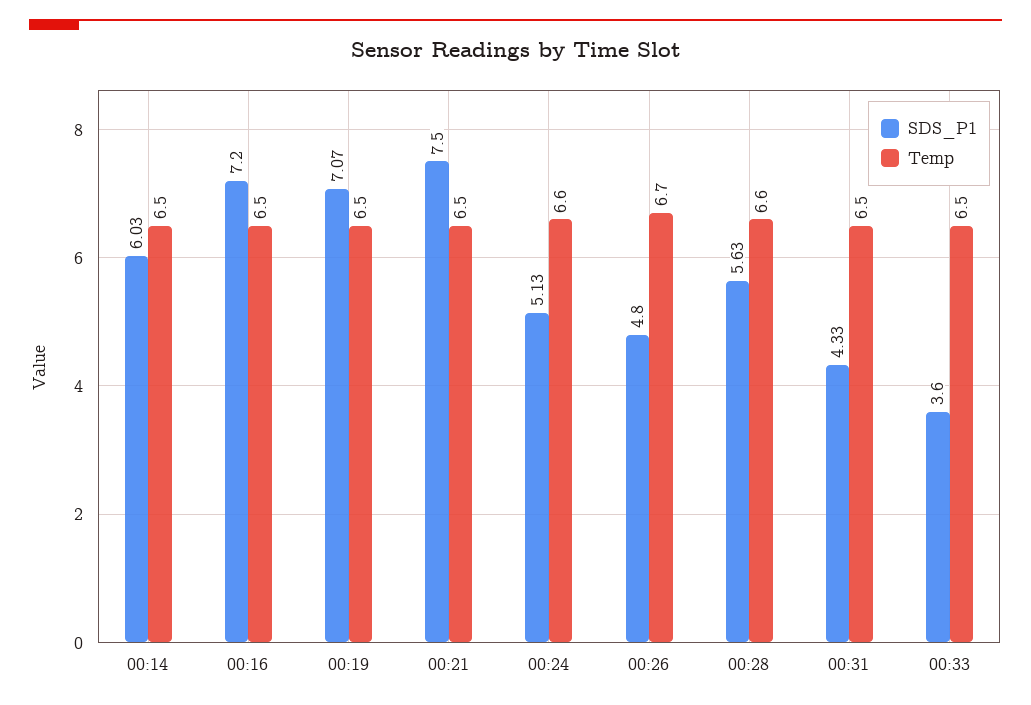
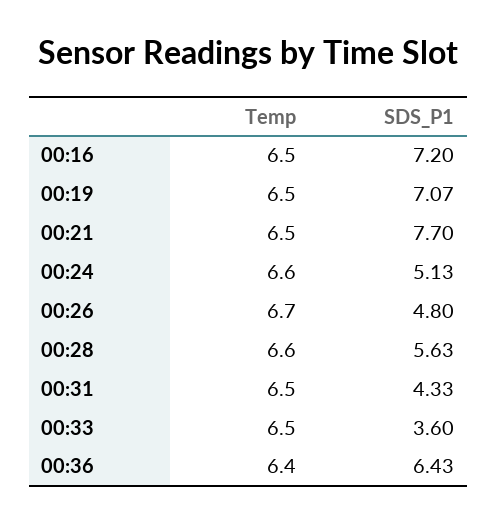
SDS_P1, 00:14: 6.03 -> none
Temp, 00:14: 6.5 -> none
SDS_P1, 00:21: 7.5 -> 7.7
Temp, 00:36: none -> 6.4
SDS_P1, 00:36: none -> 6.43

